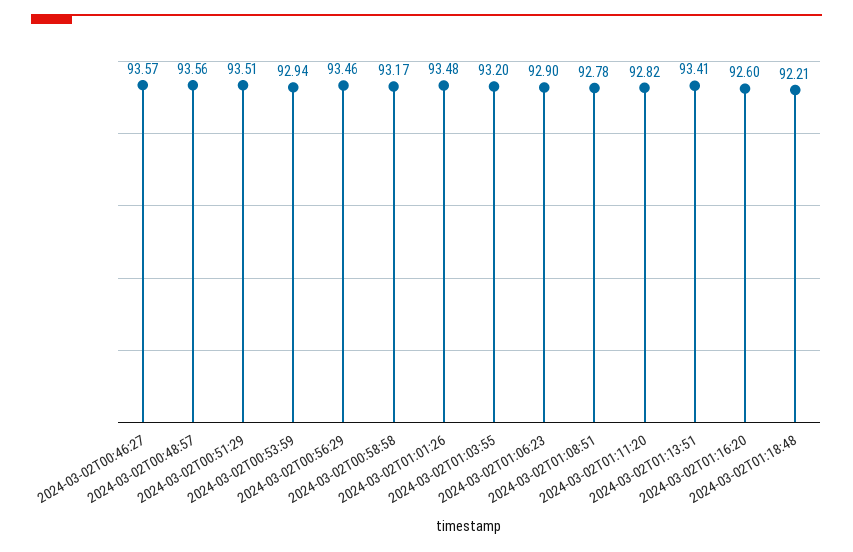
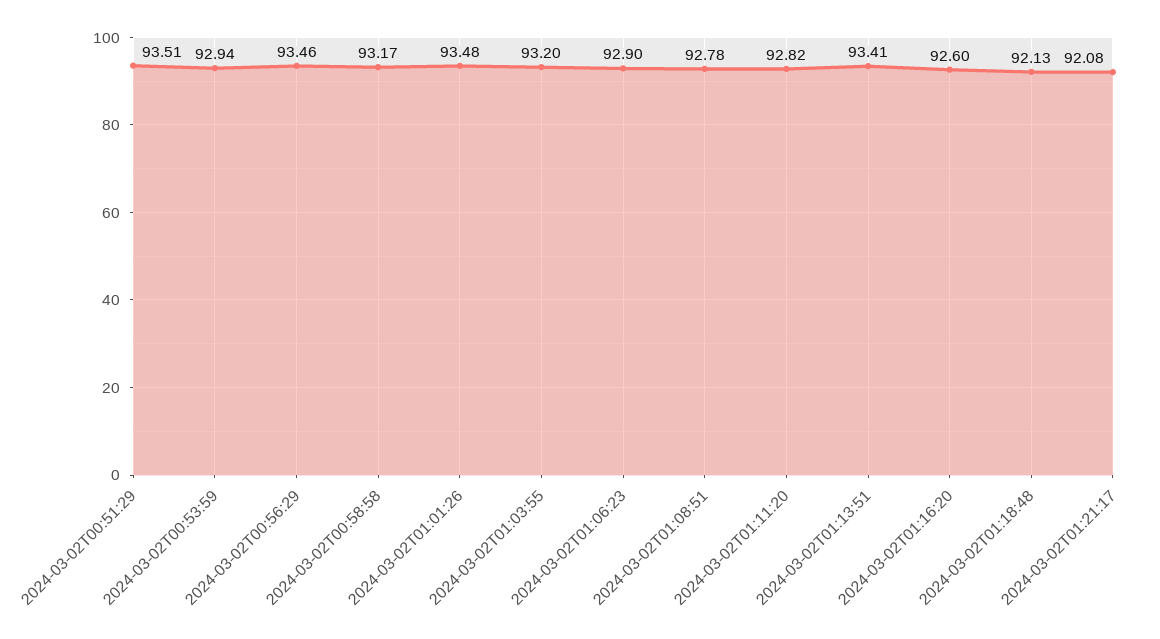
2024-03-02T00:46:27: 93.57 -> none
2024-03-02T00:48:57: 93.56 -> none
2024-03-02T01:18:48: 92.21 -> 92.13
2024-03-02T01:21:17: none -> 92.08

